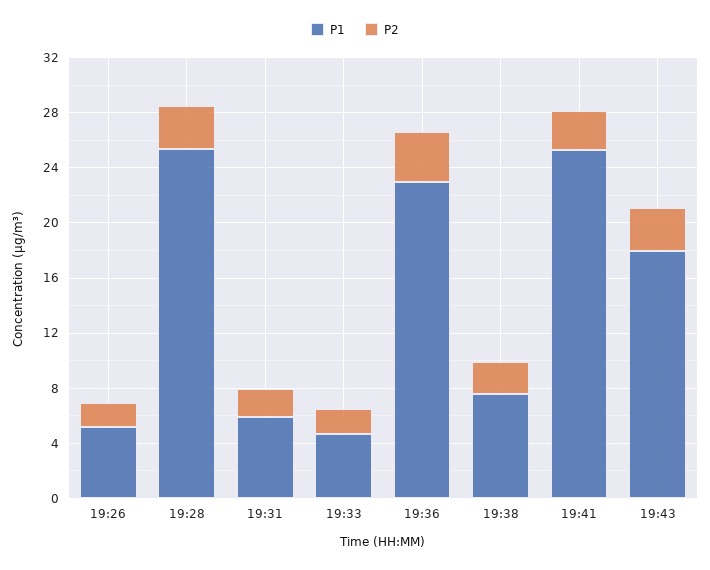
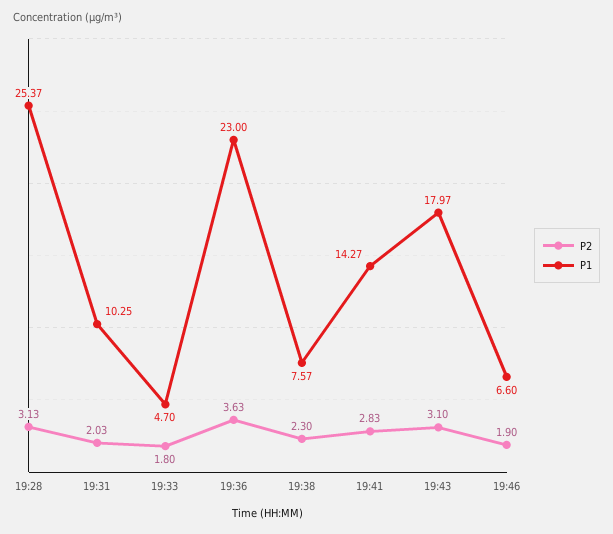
P1, 19:26: 5 -> none
P2, 19:26: 2 -> none
P1, 19:31: 6 -> 10.25
P1, 19:41: 25 -> 14.27
P2, 19:46: none -> 1.9
P1, 19:46: none -> 6.6

